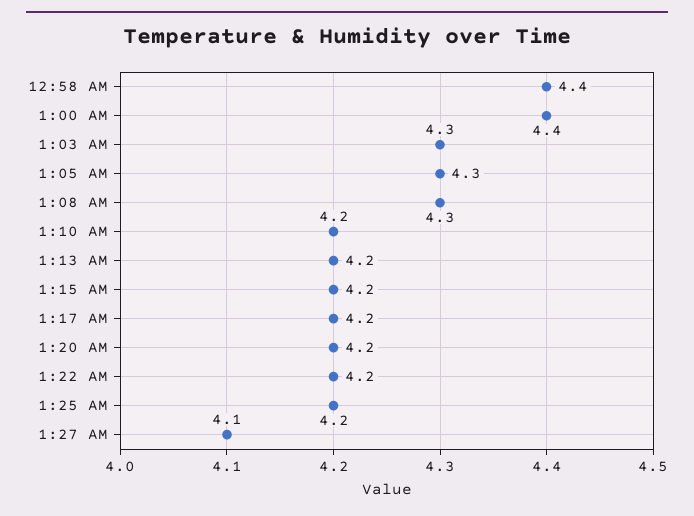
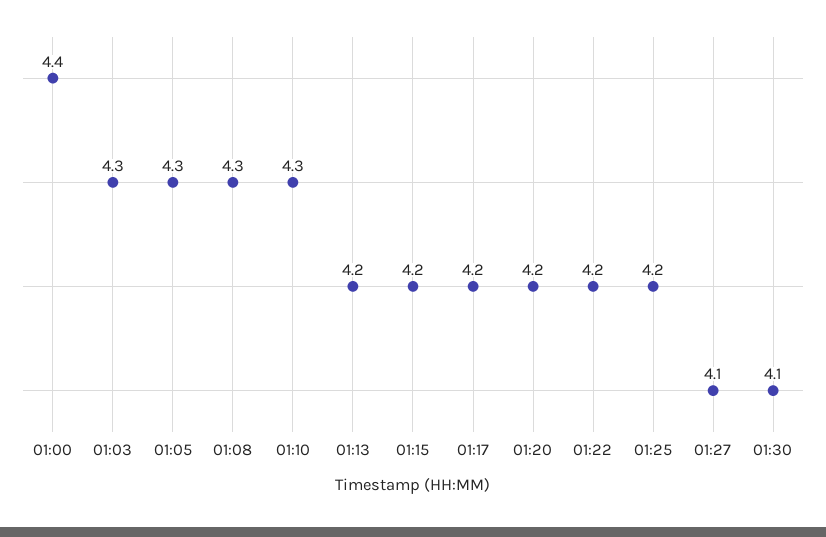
12:58 AM: 4.4 -> none
1:10 AM: 4.2 -> 4.3
01:30: none -> 4.1

